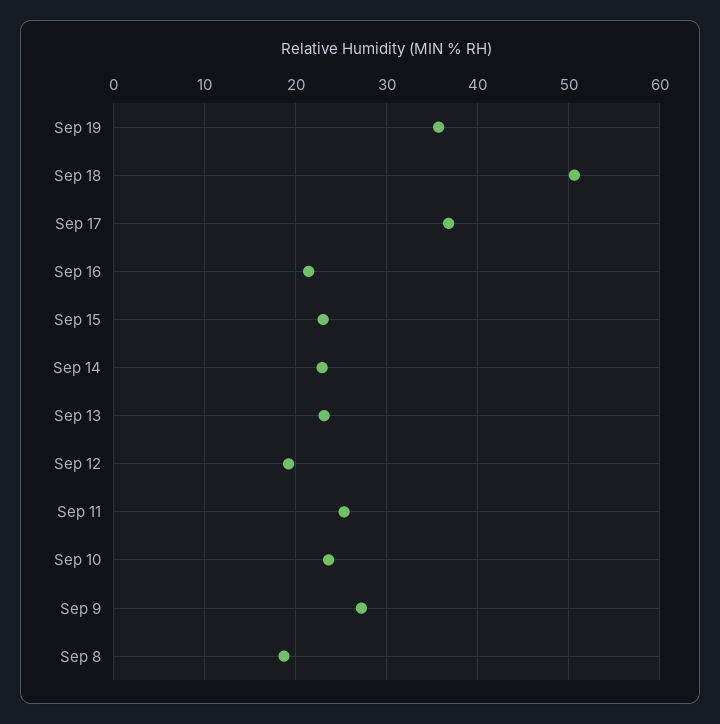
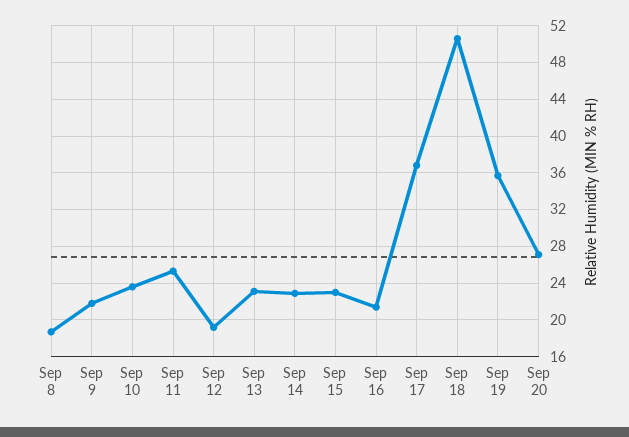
Sep 9: 27 -> 22
Sep 20: none -> 27

